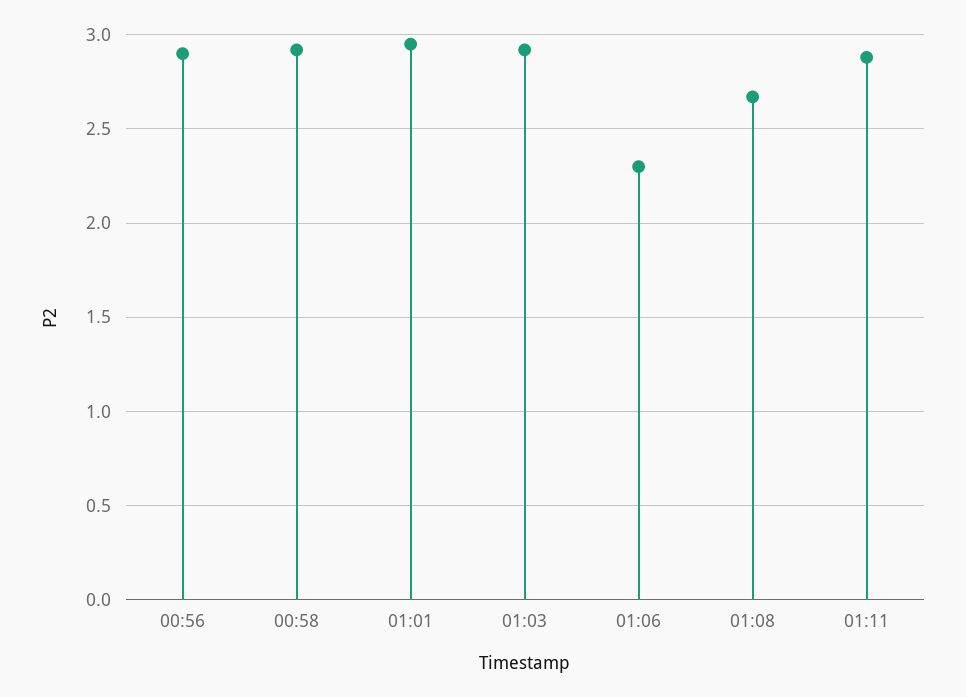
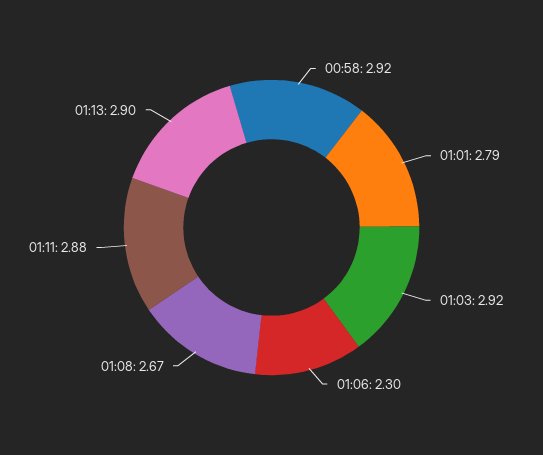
00:56: 2.9 -> none
01:01: 2.95 -> 2.79
01:13: none -> 2.9

